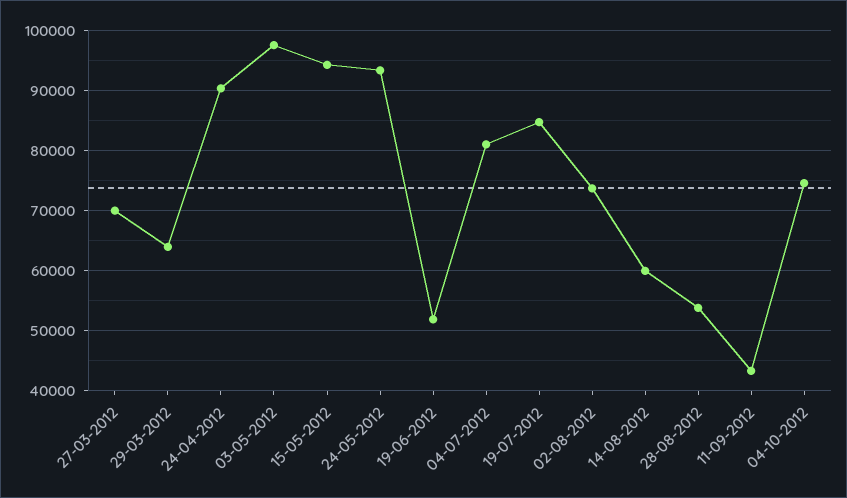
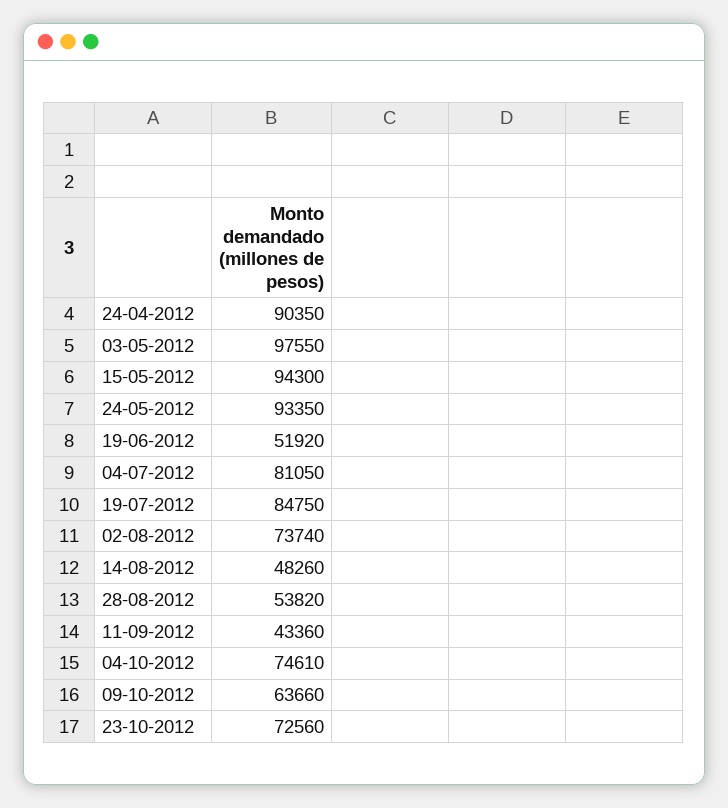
27-03-2012: 70000 -> none
29-03-2012: 64000 -> none
14-08-2012: 60000 -> 48260
09-10-2012: none -> 63660
23-10-2012: none -> 72560

